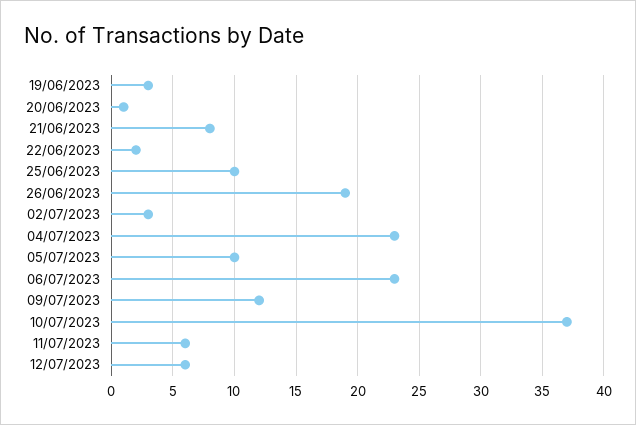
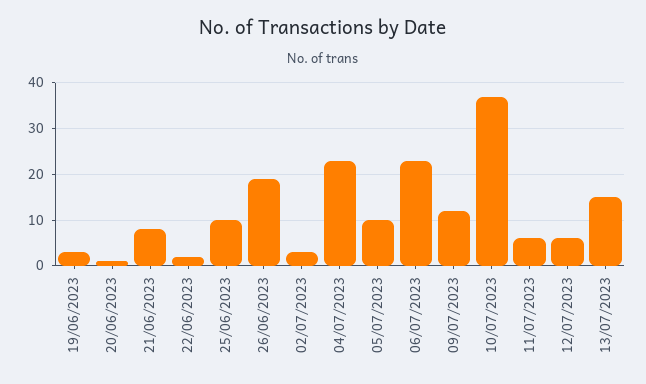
13/07/2023: none -> 15

